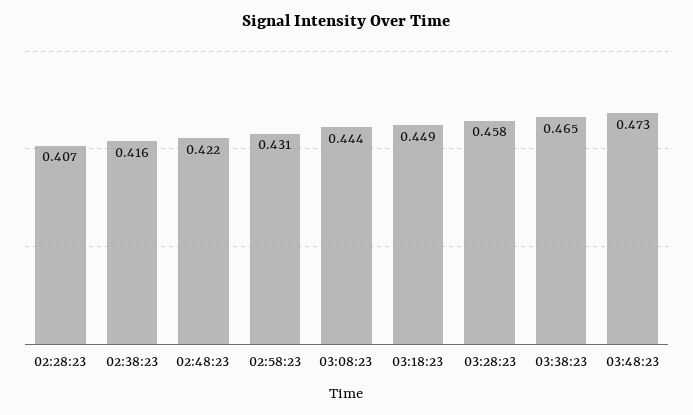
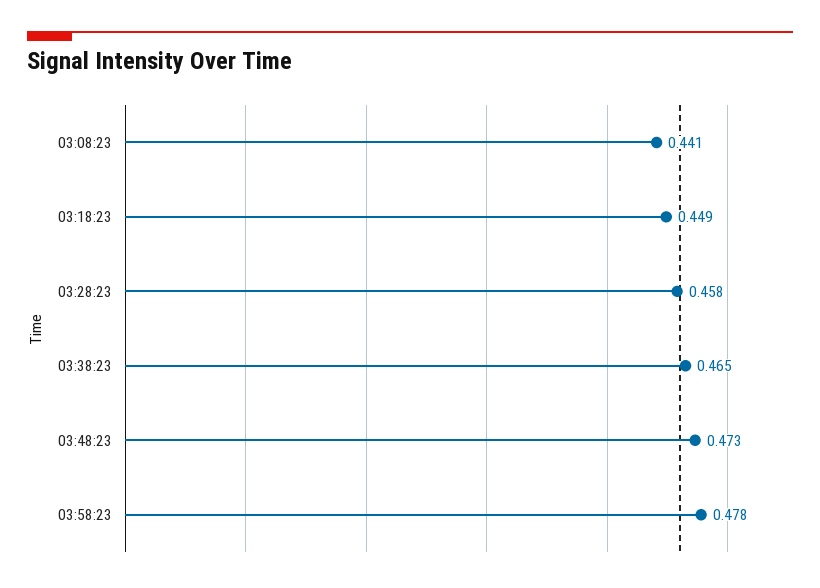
02:28:23: 0.407 -> none
02:38:23: 0.416 -> none
02:48:23: 0.422 -> none
02:58:23: 0.431 -> none
03:08:23: 0.444 -> 0.441
03:58:23: none -> 0.478

